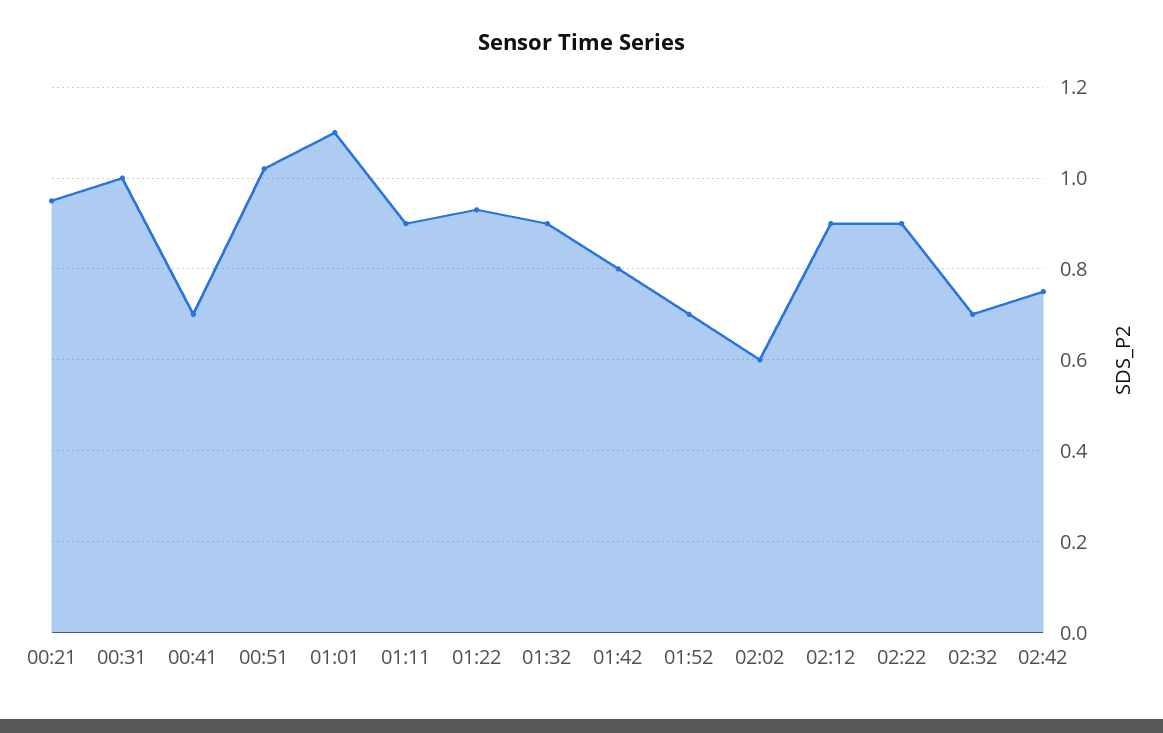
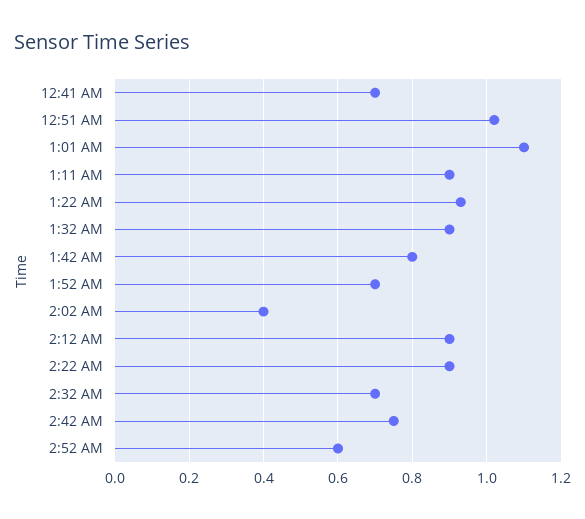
00:21: 0.95 -> none
00:31: 1 -> none
02:02: 0.6 -> 0.4
2:52 AM: none -> 0.6

